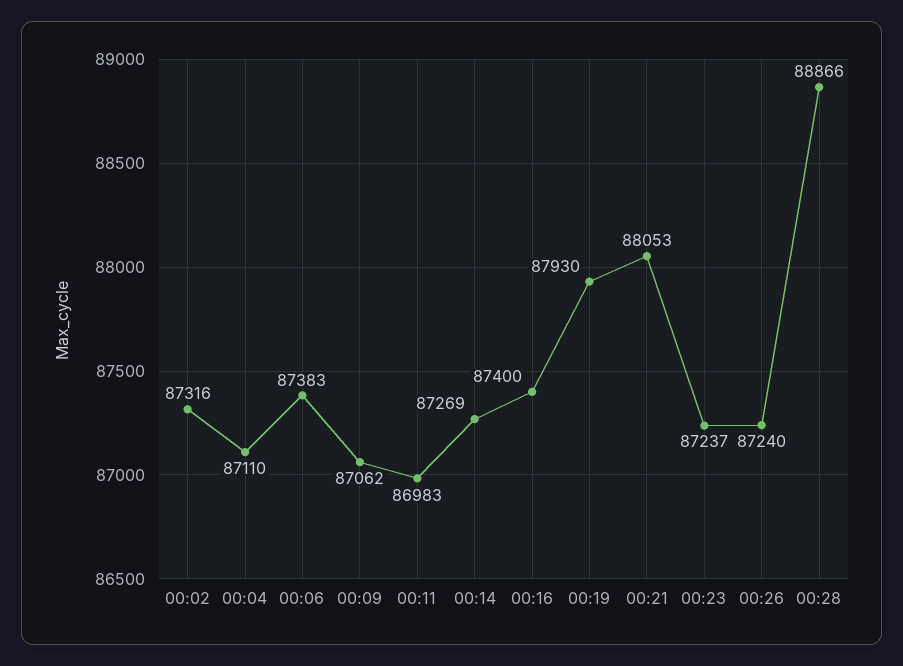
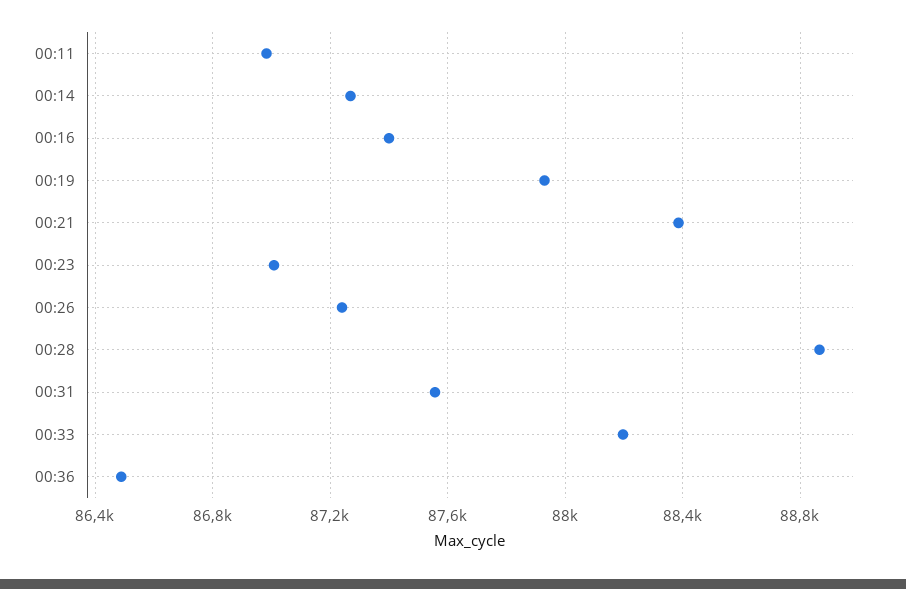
00:02: 87316 -> none
00:04: 87110 -> none
00:06: 87383 -> none
00:09: 87062 -> none
00:21: 88053 -> 88400
00:23: 87237 -> 87000
00:31: none -> 87550
00:33: none -> 88200
00:36: none -> 86500

